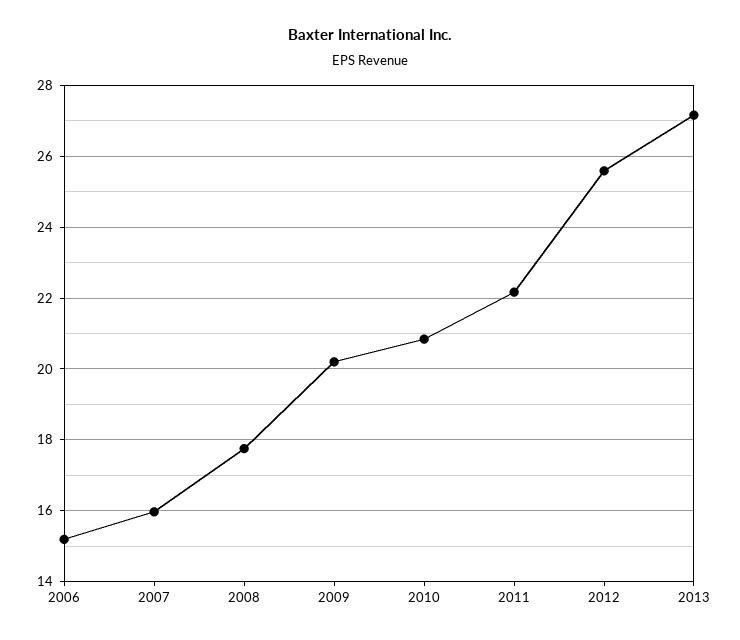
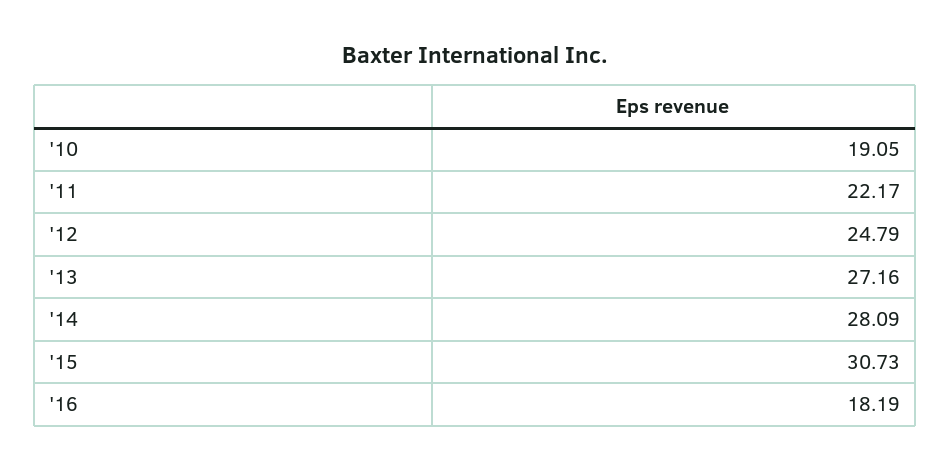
2006: 15.2 -> none
2007: 16 -> none
2008: 17.8 -> none
2009: 20.2 -> none
2010: 20.8 -> 19.05
2012: 25.6 -> 24.79
'14: none -> 28.09
'15: none -> 30.73
'16: none -> 18.19

